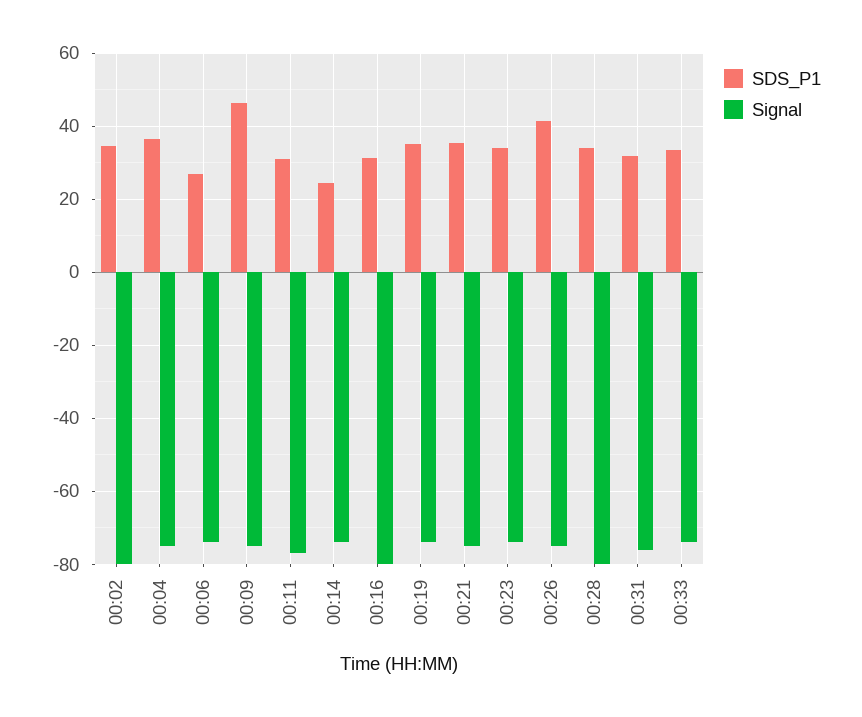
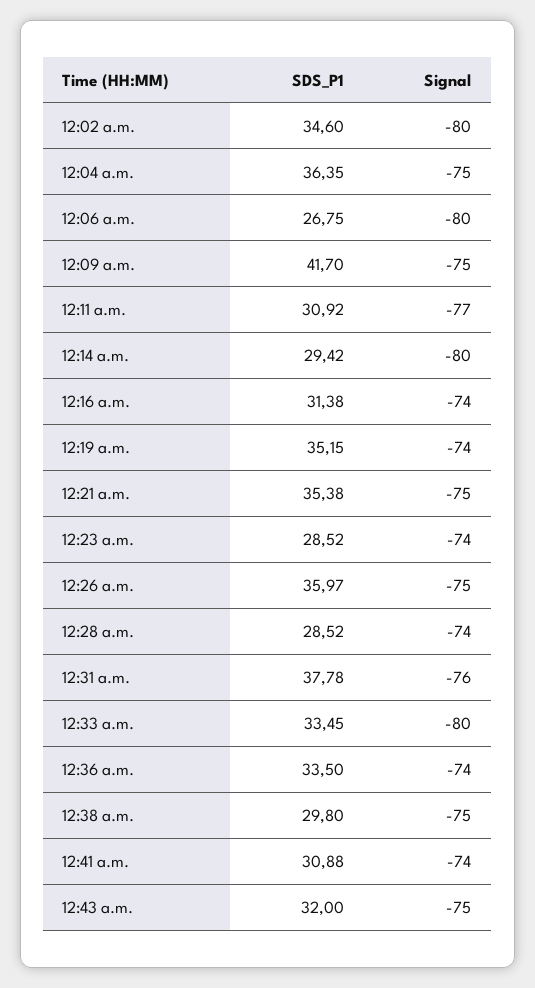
Signal, 00:06: -74 -> -80
SDS_P1, 00:09: 46 -> 41.7
SDS_P1, 00:14: 24 -> 29.42
Signal, 00:14: -74 -> -80
Signal, 00:16: -80 -> -74
SDS_P1, 00:23: 34 -> 28.52
SDS_P1, 00:26: 42 -> 35.97
SDS_P1, 00:28: 34 -> 28.52
Signal, 00:28: -80 -> -74
SDS_P1, 00:31: 32 -> 37.78
Signal, 00:33: -74 -> -80
SDS_P1, 12:36 a.m.: none -> 33.5
Signal, 12:36 a.m.: none -> -74
SDS_P1, 12:38 a.m.: none -> 29.8
Signal, 12:38 a.m.: none -> -75
SDS_P1, 12:41 a.m.: none -> 30.88
Signal, 12:41 a.m.: none -> -74
SDS_P1, 12:43 a.m.: none -> 32
Signal, 12:43 a.m.: none -> -75

